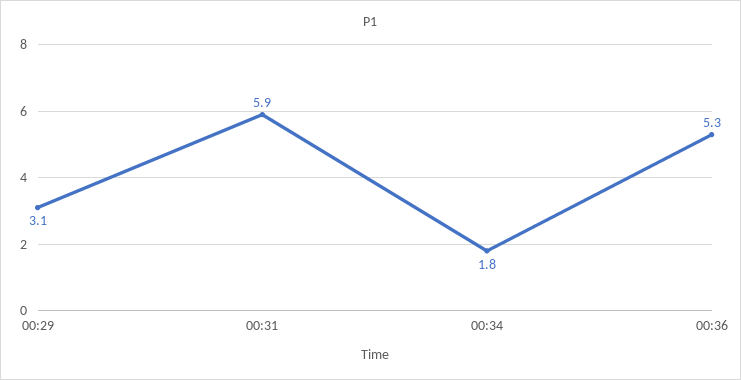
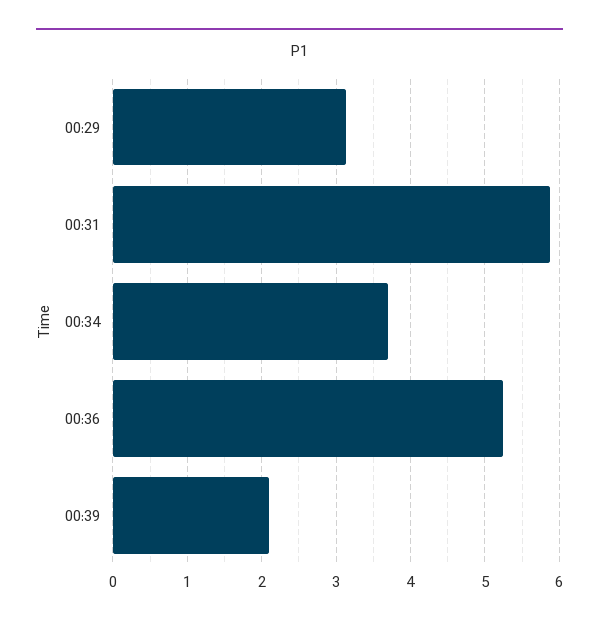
00:34: 1.8 -> 3.7
00:39: none -> 2.1

